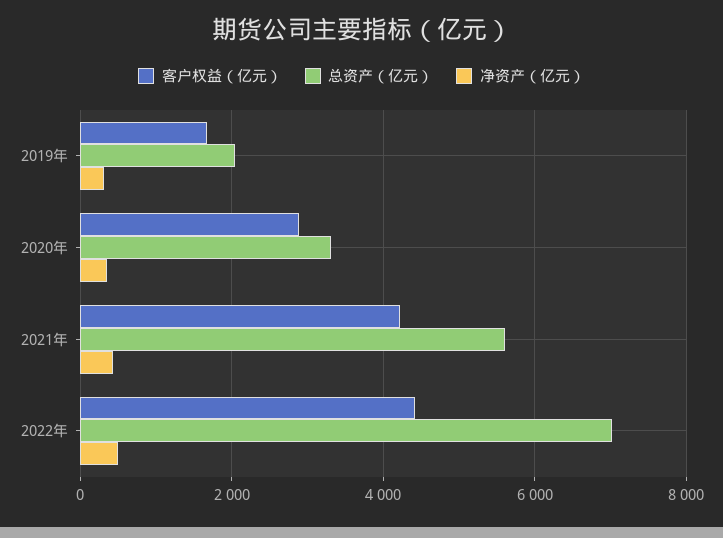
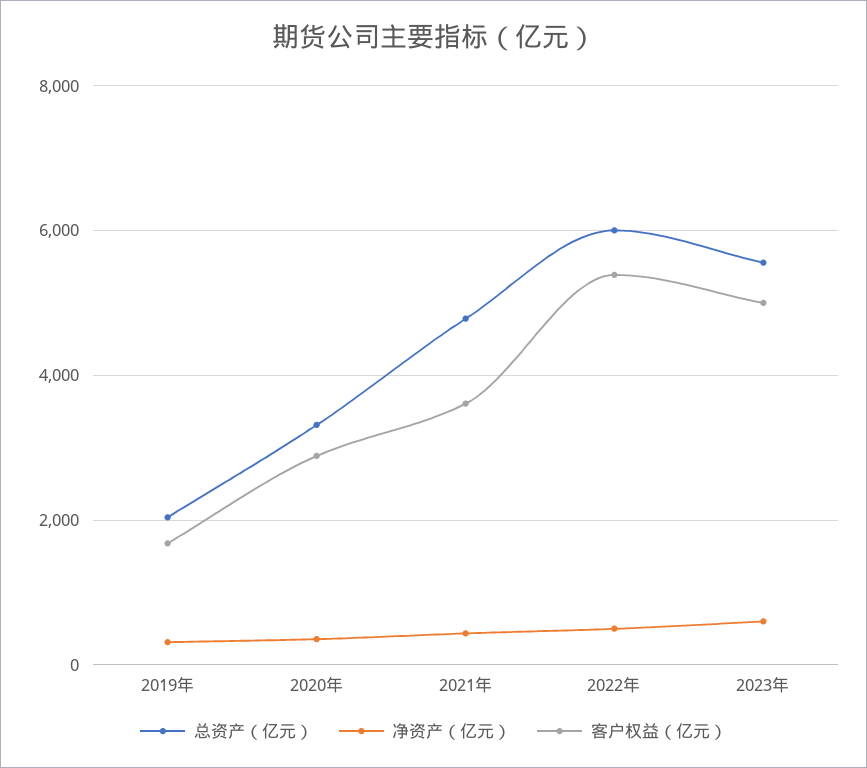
客户权益（亿元）, 2021年: 4200 -> 3600
总资产（亿元）, 2021年: 5600 -> 4800
客户权益（亿元）, 2022年: 4400 -> 5400
总资产（亿元）, 2022年: 7000 -> 6000
总资产（亿元）, 2023年: none -> 5600
净资产（亿元）, 2023年: none -> 600
客户权益（亿元）, 2023年: none -> 5000

